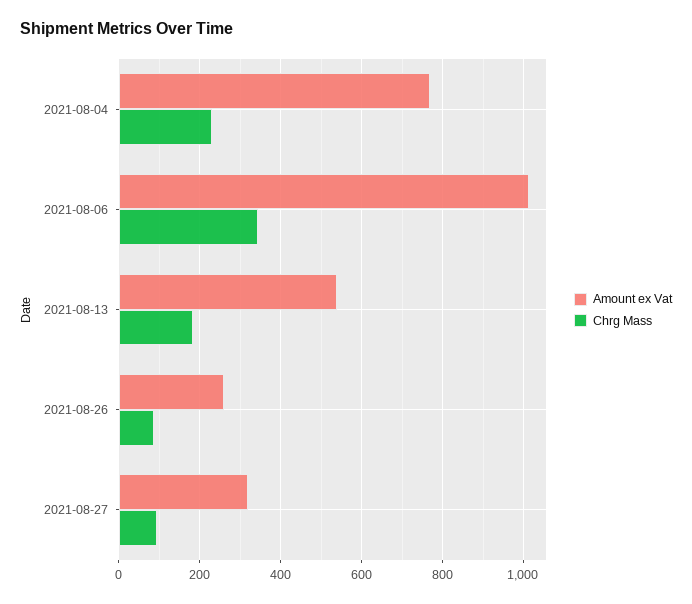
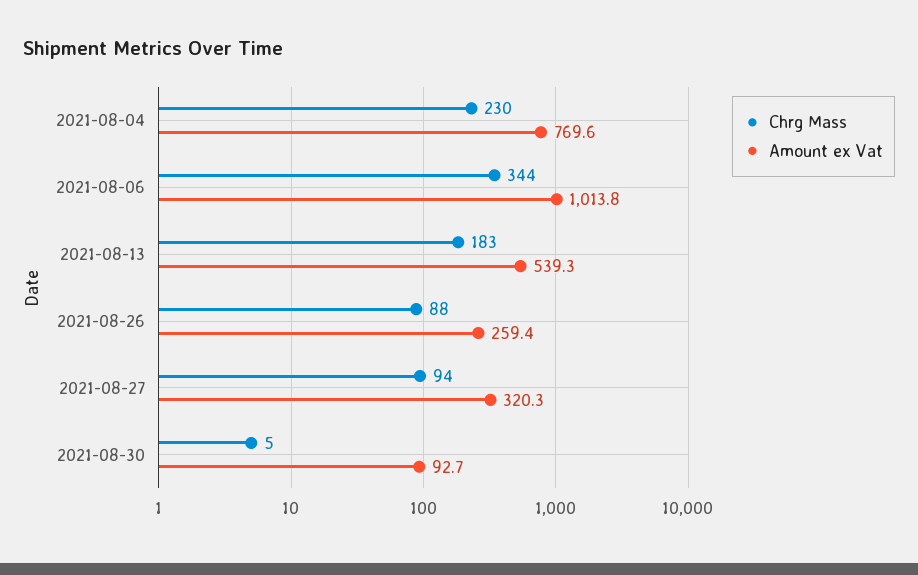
Chrg Mass, 2021-08-30: none -> 5
Amount ex Vat, 2021-08-30: none -> 92.7

